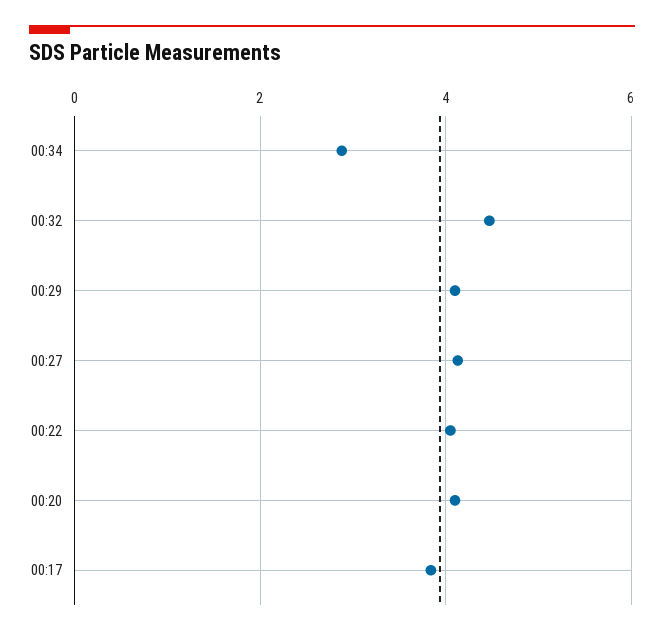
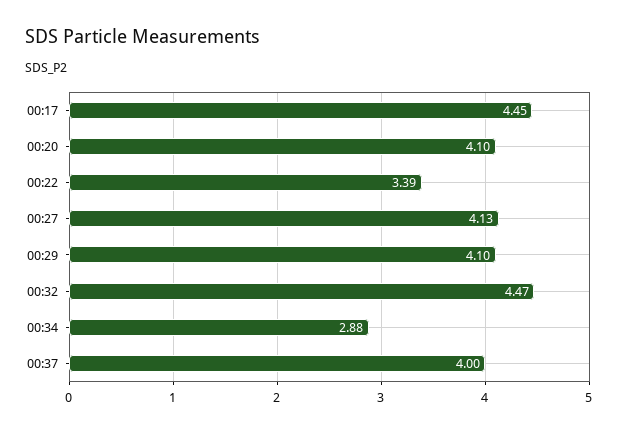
00:22: 4 -> 3.39
00:17: 3.8 -> 4.45
00:37: none -> 4

